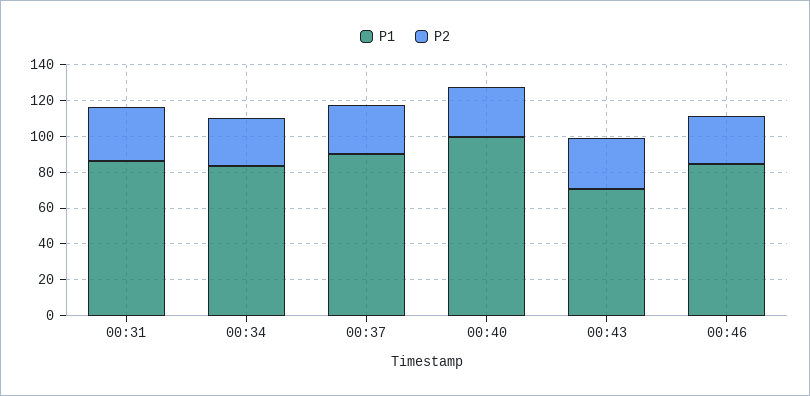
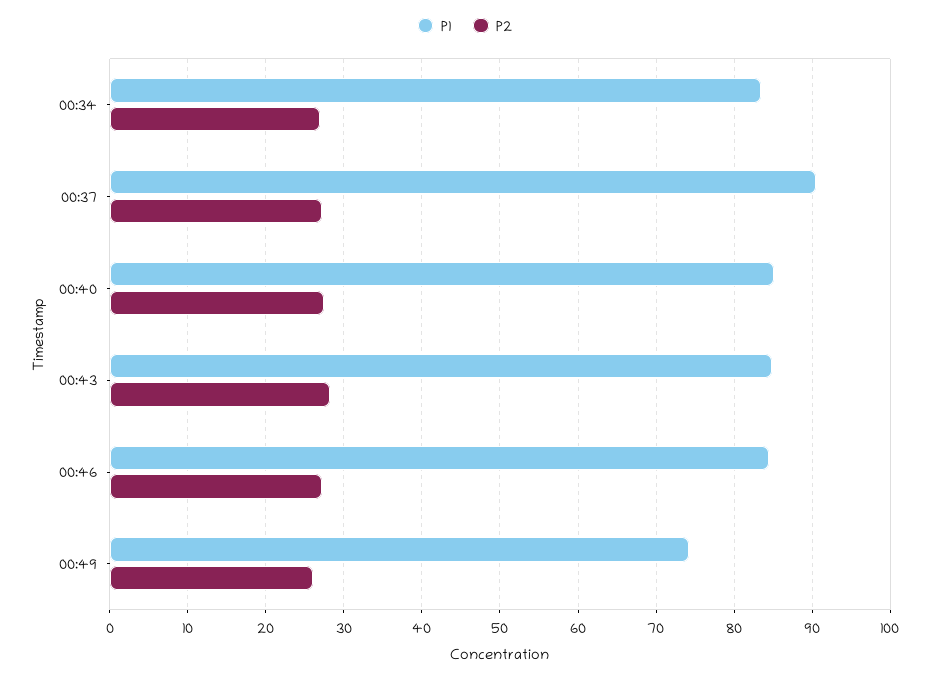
P1, 00:31: 85 -> none
P2, 00:31: 30 -> none
P1, 00:40: 100 -> 85
P1, 00:43: 70 -> 85
P1, 00:49: none -> 74
P2, 00:49: none -> 26

